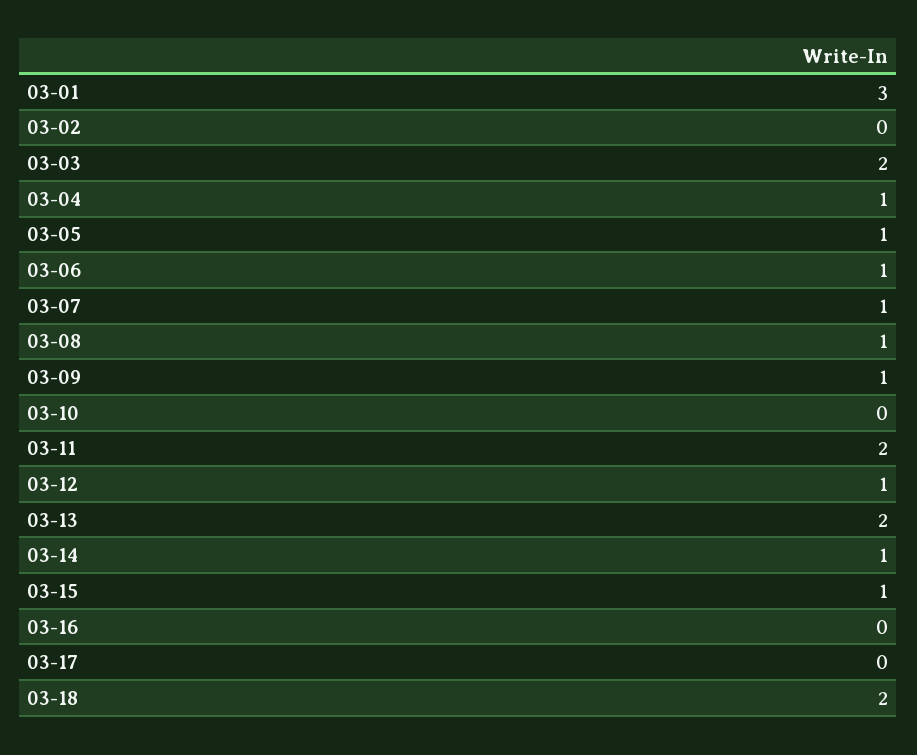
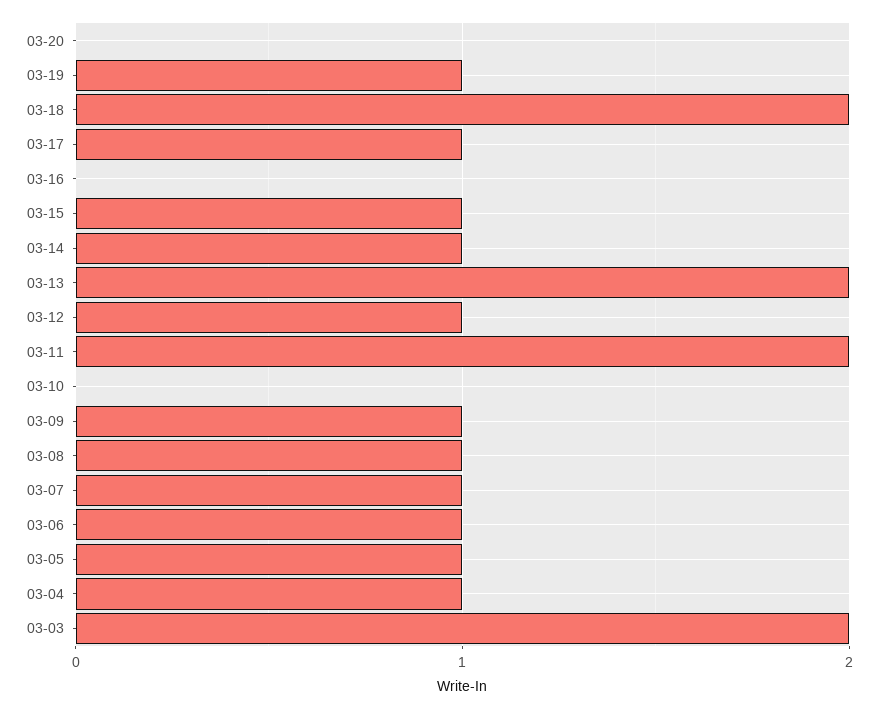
03-01: 3 -> none
03-02: 0 -> none
03-17: 0 -> 1
03-20: none -> 0
03-19: none -> 1

